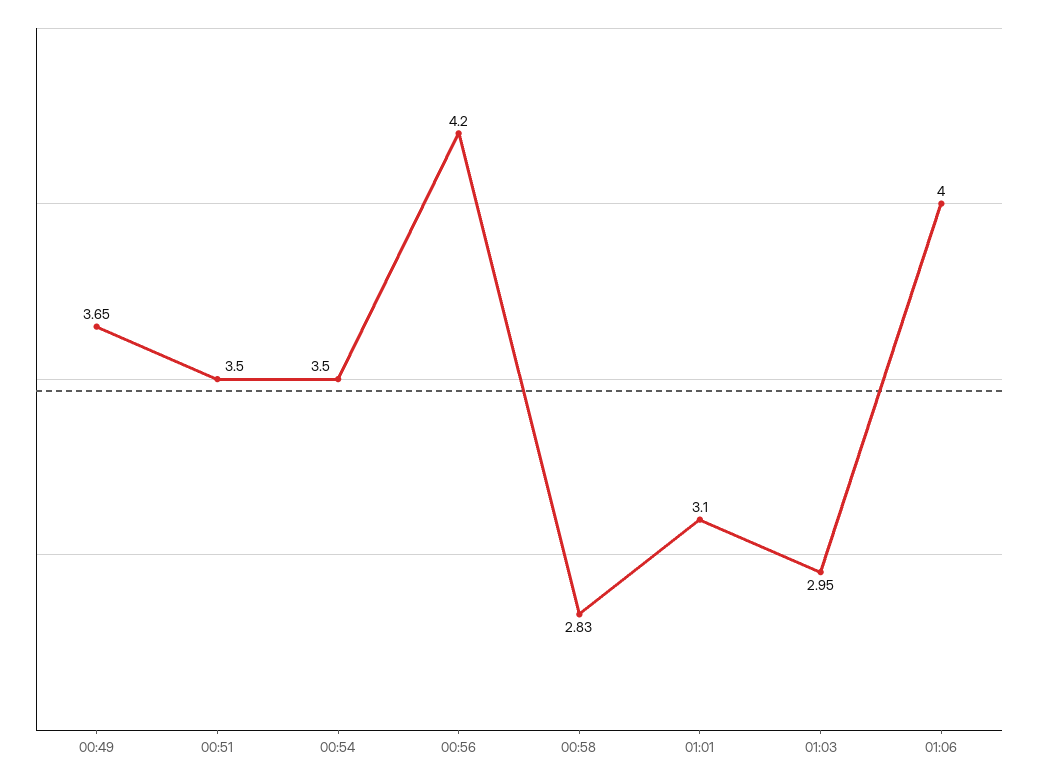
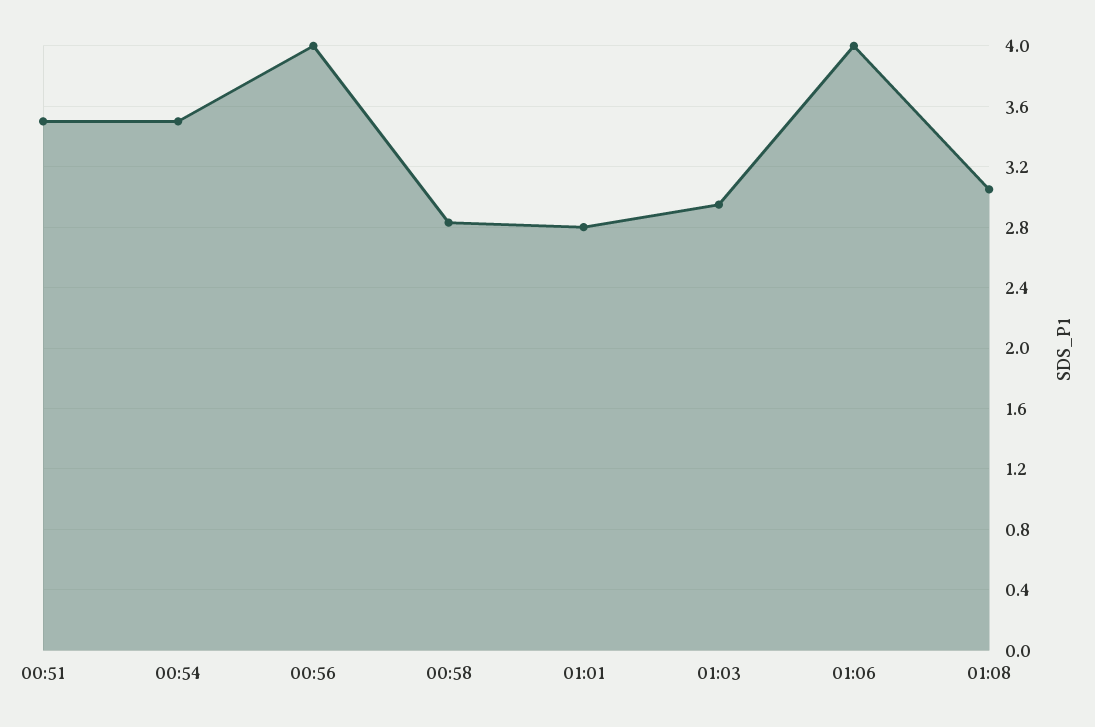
00:49: 3.65 -> none
00:56: 4.2 -> 4
01:01: 3.1 -> 2.8
01:08: none -> 3.05

